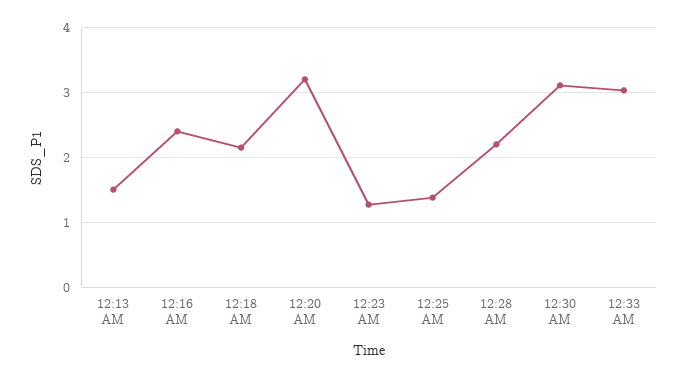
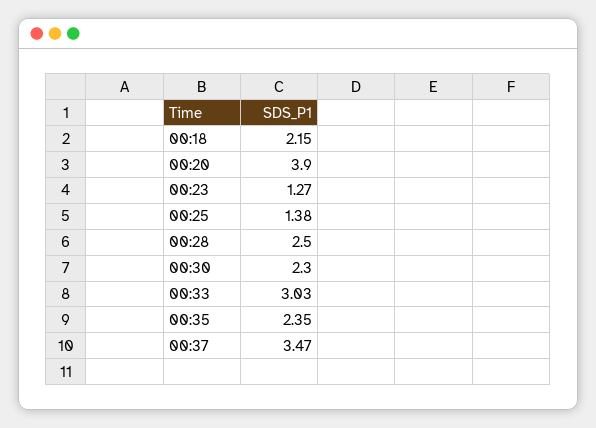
12:13 AM: 1.5 -> none
12:16 AM: 2.4 -> none
12:20 AM: 3.2 -> 3.9
12:28 AM: 2.2 -> 2.5
12:30 AM: 3.1 -> 2.3
00:35: none -> 2.35
00:37: none -> 3.47

